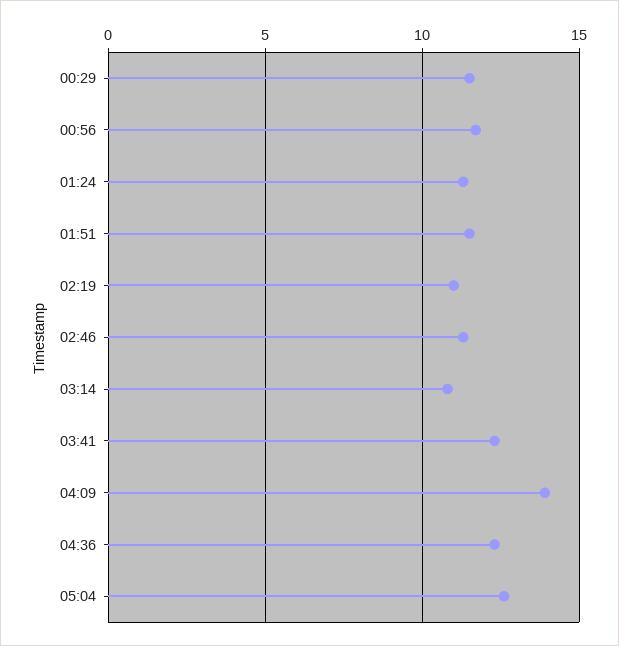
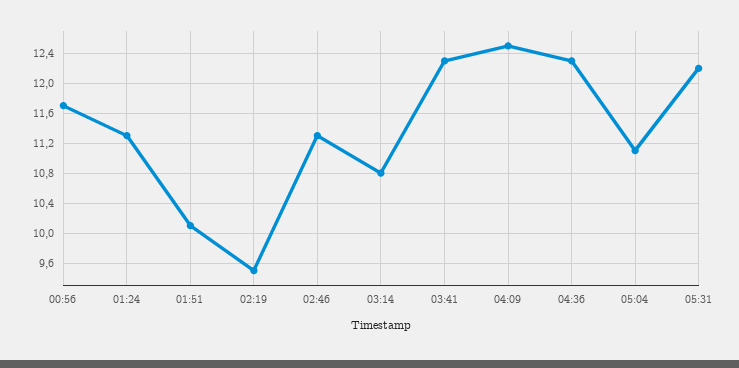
00:29: 11.5 -> none
01:51: 11.5 -> 10.1
02:19: 11 -> 9.5
04:09: 14 -> 12.5
05:04: 12.5 -> 11.1
05:31: none -> 12.2

